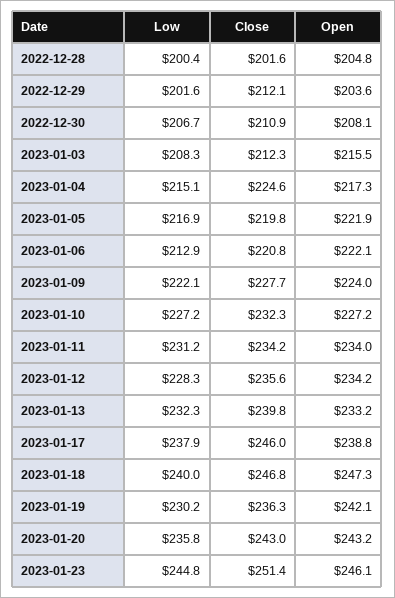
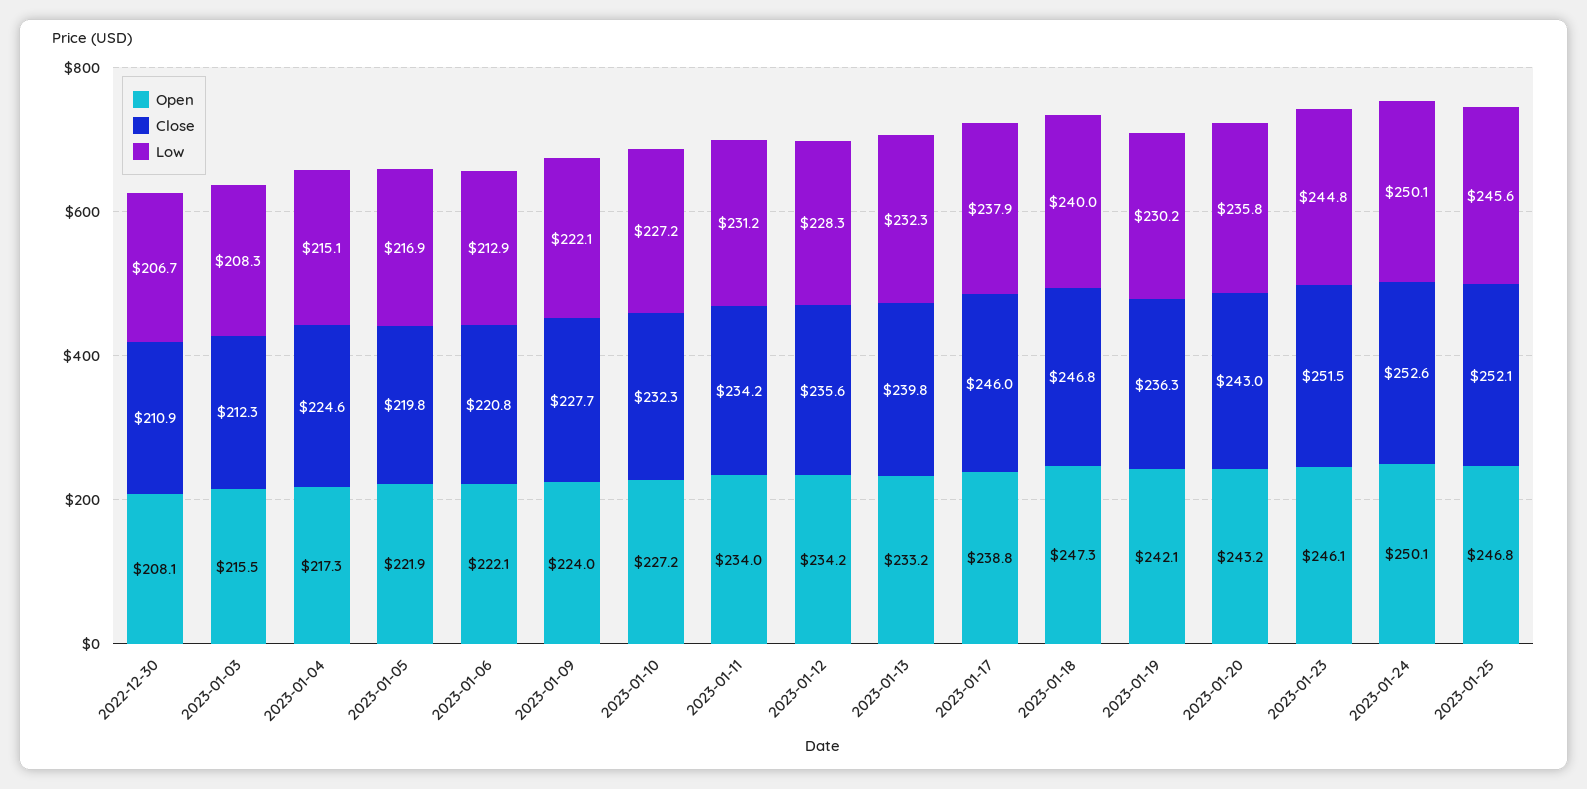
Low, 2022-12-28: 200.4 -> none
Close, 2022-12-28: 201.6 -> none
Open, 2022-12-28: 204.8 -> none
Low, 2022-12-29: 201.6 -> none
Close, 2022-12-29: 212.1 -> none
Open, 2022-12-29: 203.6 -> none
Close, 2023-01-23: 251.4 -> 251.5
Open, 2023-01-24: none -> 250.1
Close, 2023-01-24: none -> 252.6
Low, 2023-01-24: none -> 250.1
Open, 2023-01-25: none -> 246.8
Close, 2023-01-25: none -> 252.1
Low, 2023-01-25: none -> 245.6

